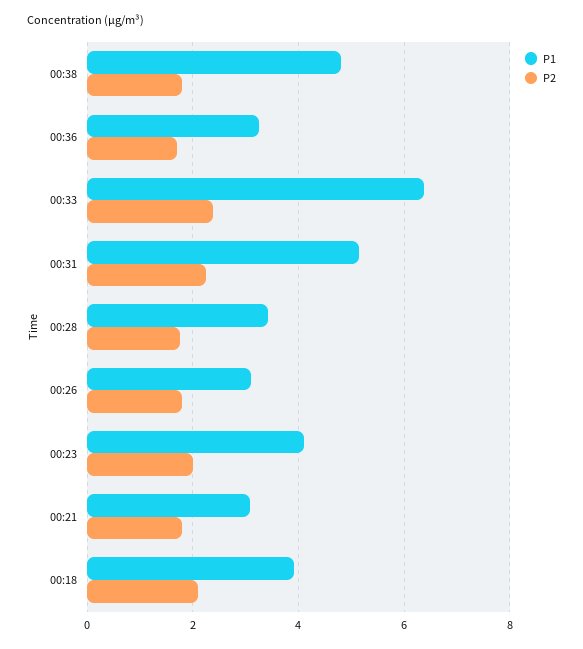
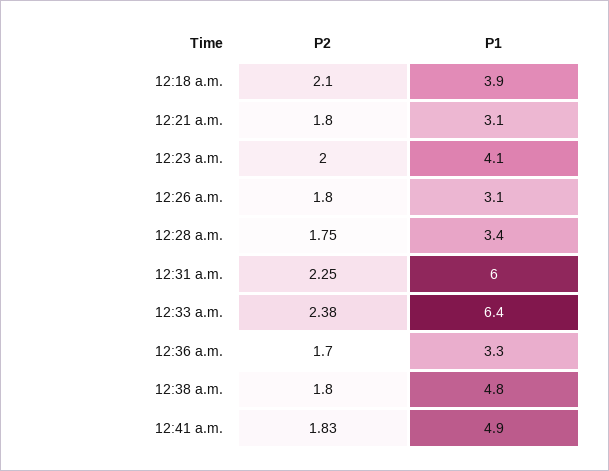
P1, 00:31: 5.2 -> 6
P2, 12:41 a.m.: none -> 1.83
P1, 12:41 a.m.: none -> 4.9

